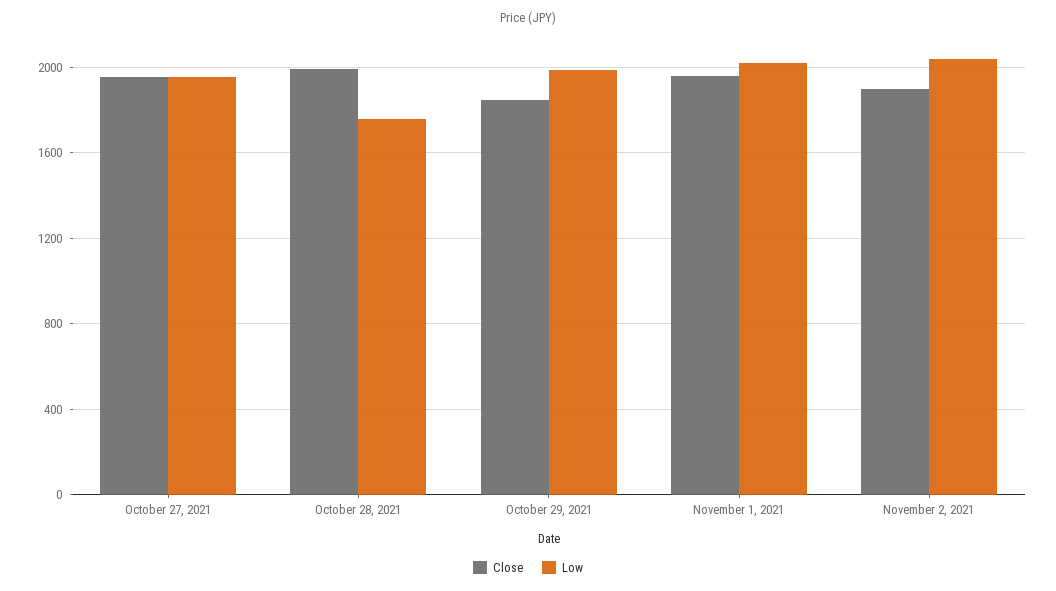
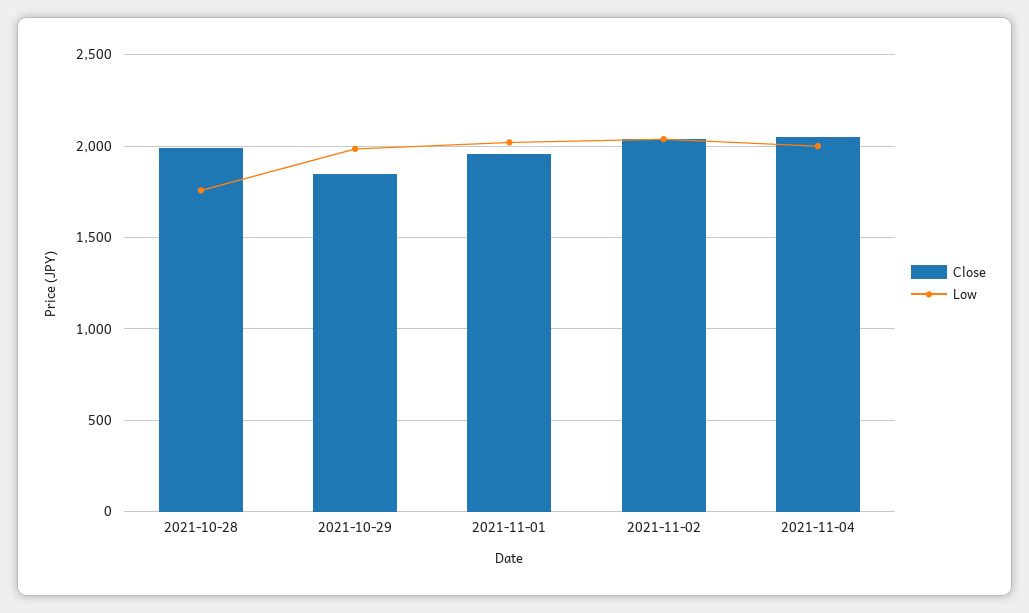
Close, October 27, 2021: 1950 -> none
Low, October 27, 2021: 1950 -> none
Close, November 2, 2021: 1900 -> 2050
Close, 2021-11-04: none -> 2050
Low, 2021-11-04: none -> 2000

